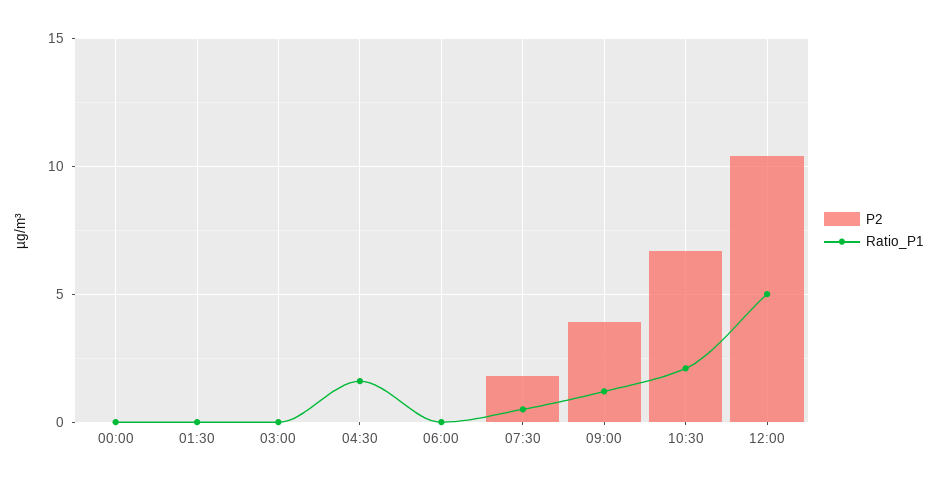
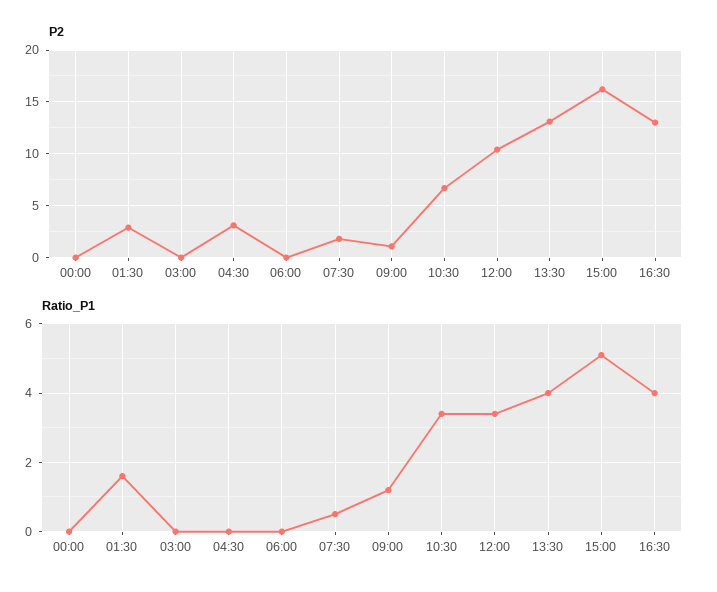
P2, 01:30: 0 -> 3
Ratio_P1, 01:30: 0 -> 1.5
P2, 04:30: 0 -> 3
Ratio_P1, 04:30: 1.5 -> 0
P2, 09:00: 4 -> 1
Ratio_P1, 10:30: 2 -> 3.5
Ratio_P1, 12:00: 5 -> 3.5
P2, 13:30: none -> 13
P2, 15:00: none -> 16
P2, 16:30: none -> 13
Ratio_P1, 13:30: none -> 4
Ratio_P1, 15:00: none -> 5
Ratio_P1, 16:30: none -> 4

